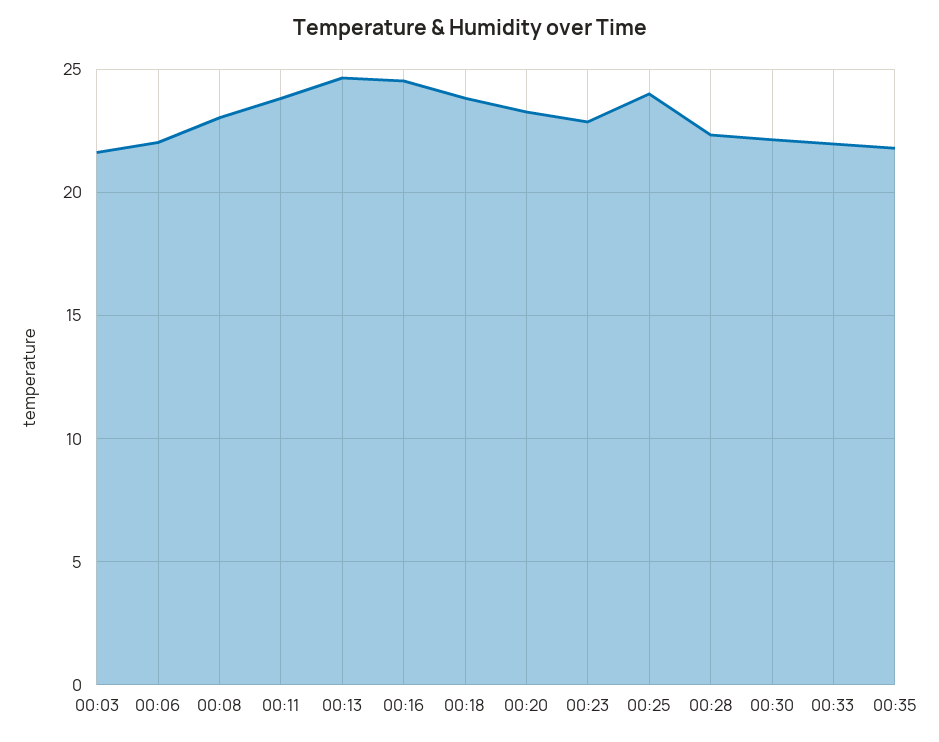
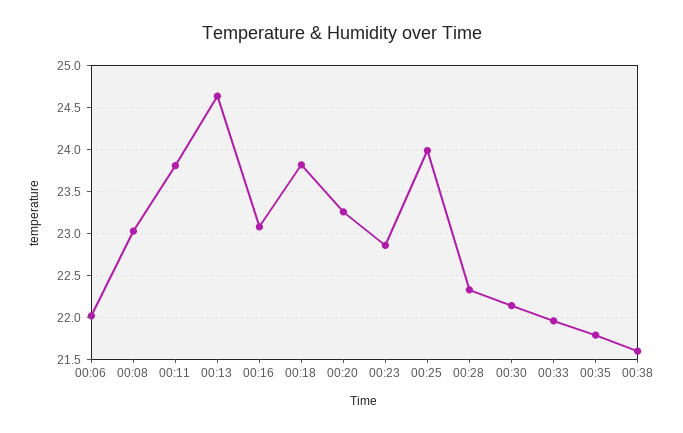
00:03: 21.5 -> none
00:16: 24.5 -> 23.1
00:38: none -> 21.6

